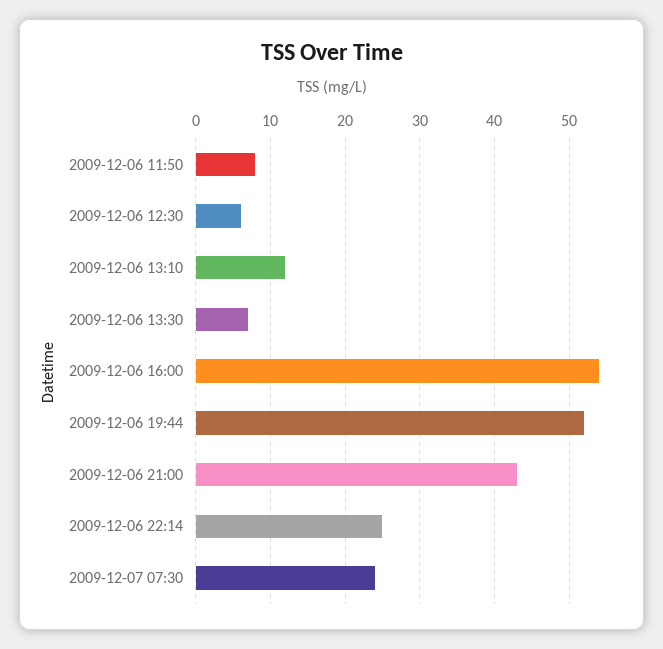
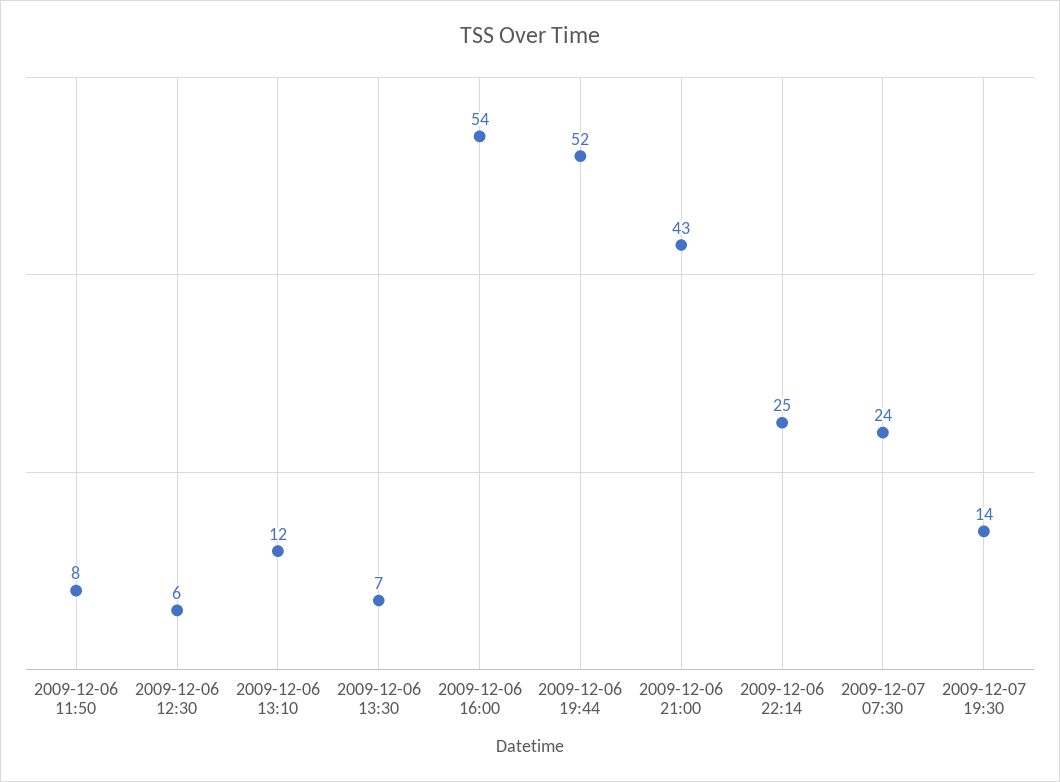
2009-12-07 19:30: none -> 14

